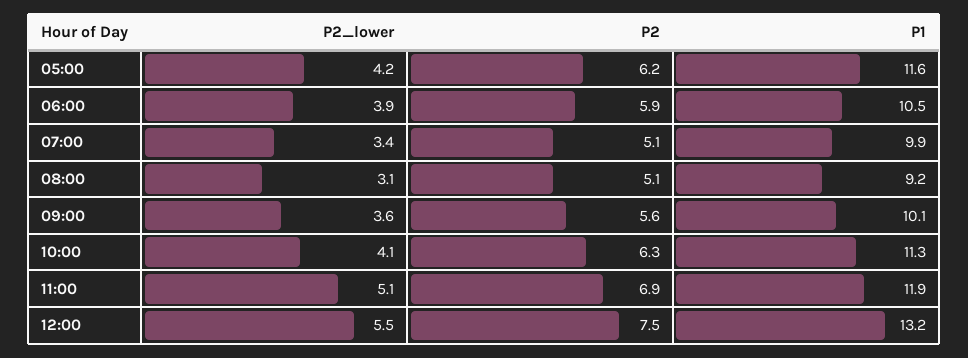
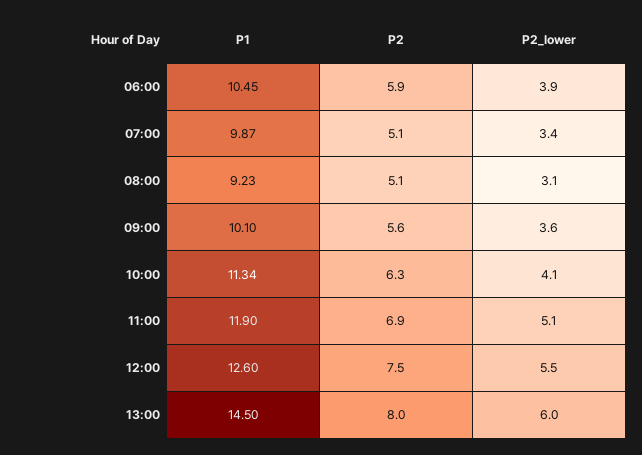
P2_lower, 05:00: 4.2 -> none
P2, 05:00: 6.2 -> none
P1, 05:00: 11.6 -> none
P1, 12:00: 13.2 -> 12.6
P1, 13:00: none -> 14.5
P2, 13:00: none -> 8
P2_lower, 13:00: none -> 6

